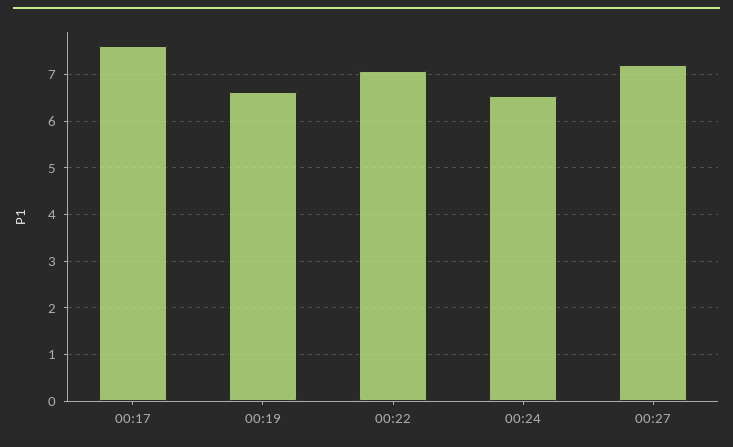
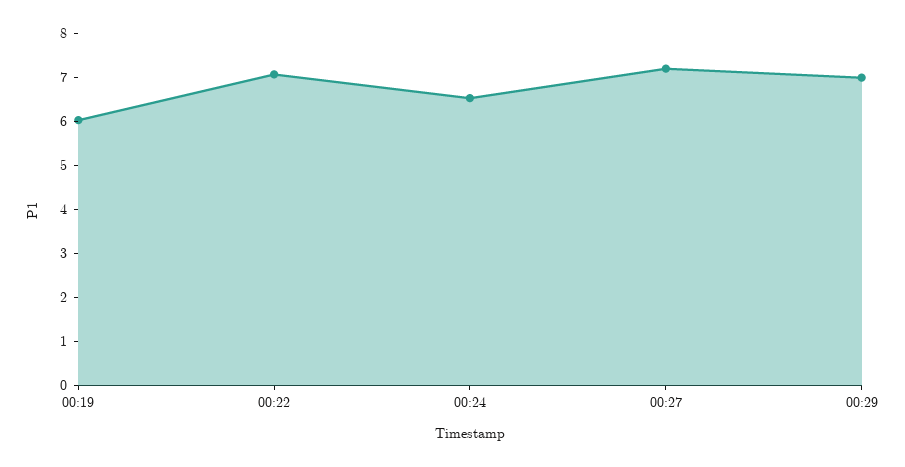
00:17: 7.6 -> none
00:19: 6.6 -> 6
00:29: none -> 7

